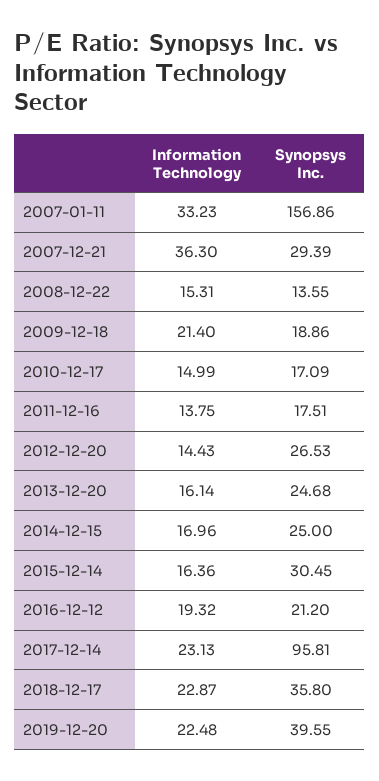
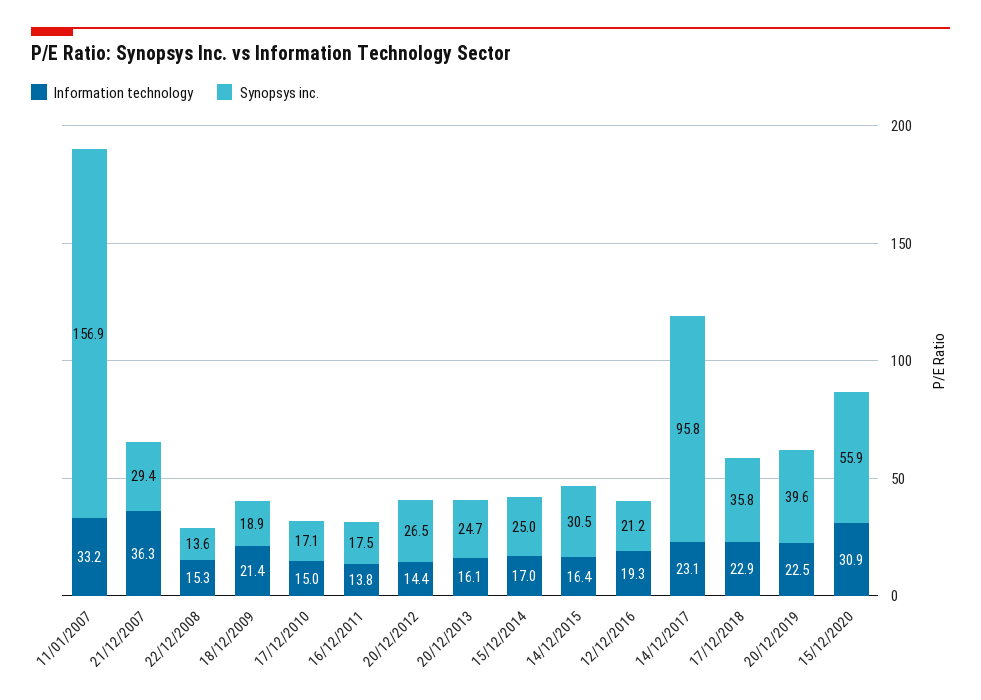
Information Technology, 15/12/2020: none -> 30.9
Synopsys Inc., 15/12/2020: none -> 55.9

